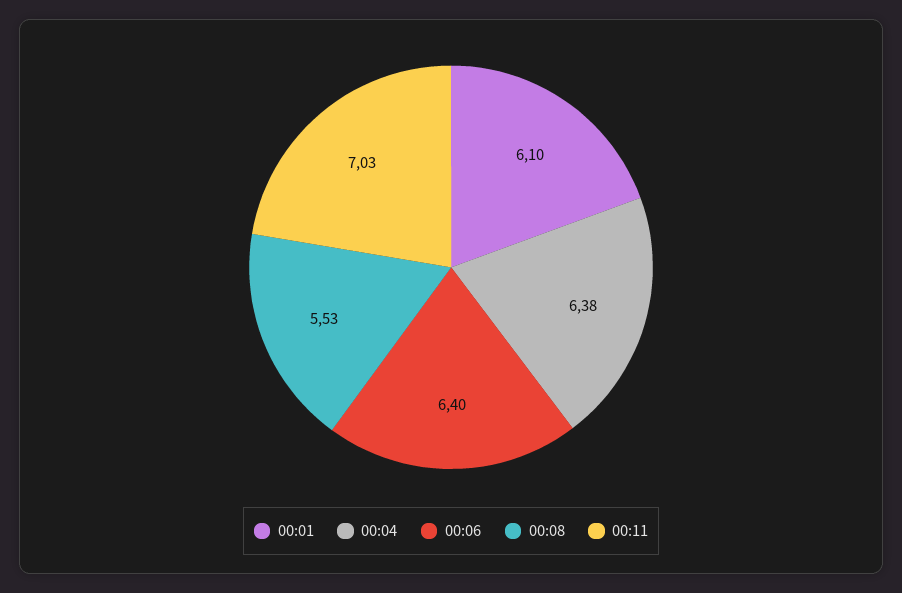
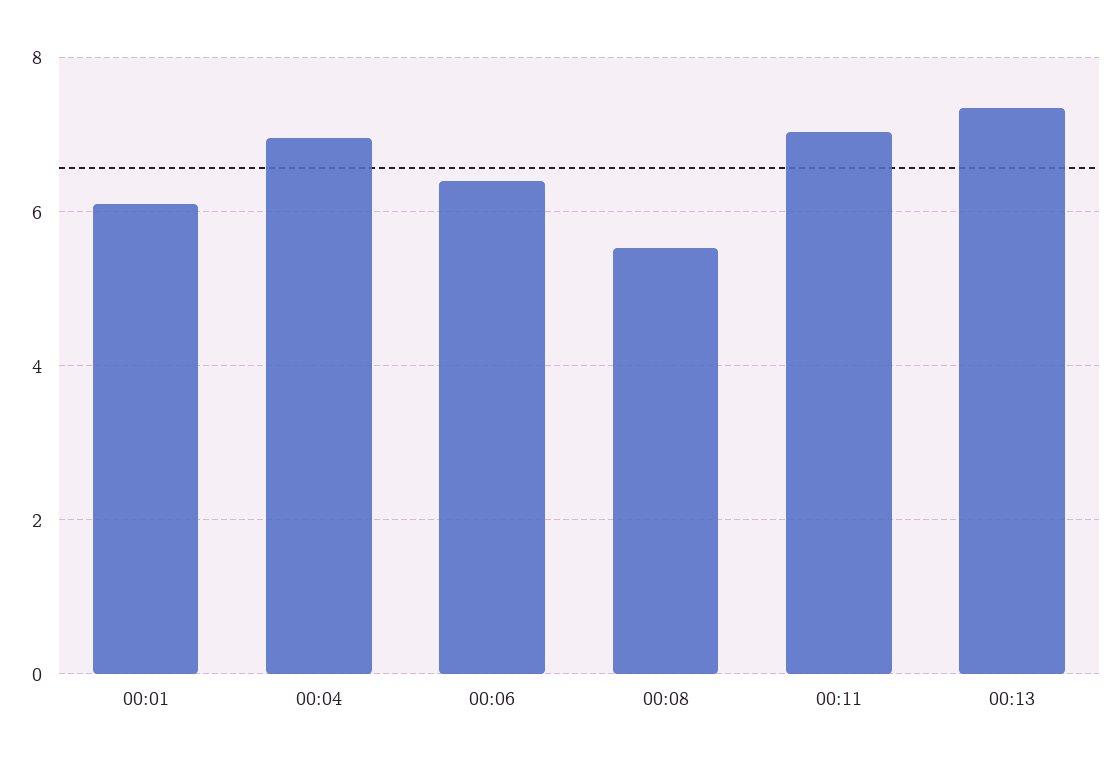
00:04: 6.38 -> 7
00:13: none -> 7.4

